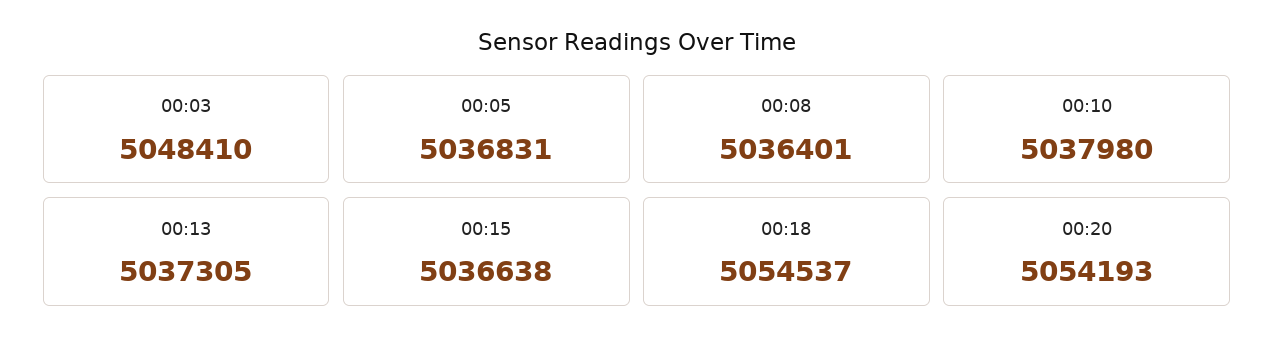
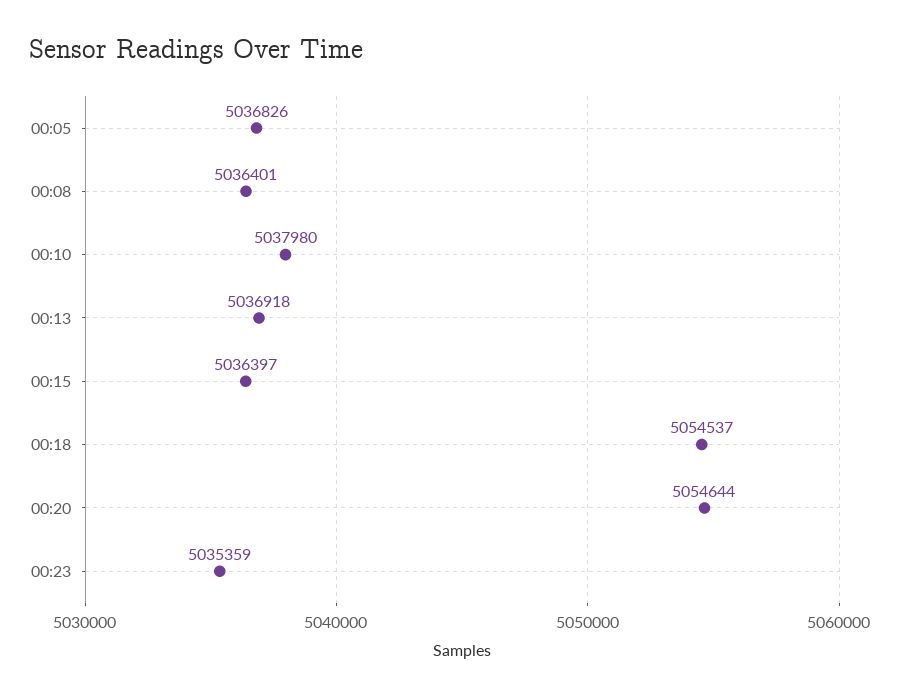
00:03: 5048410 -> none
00:05: 5036831 -> 5036826
00:13: 5037305 -> 5036918
00:15: 5036638 -> 5036397
00:20: 5054193 -> 5054644
00:23: none -> 5035359

